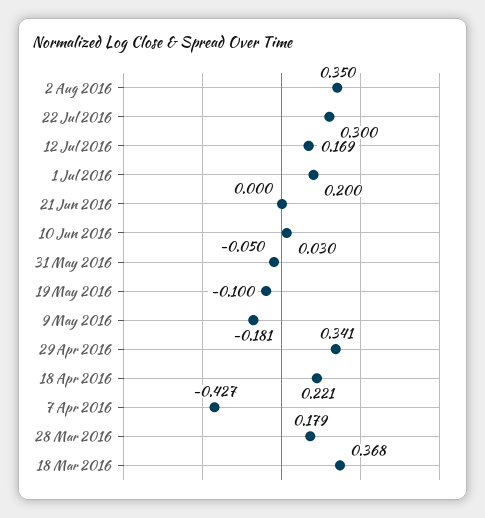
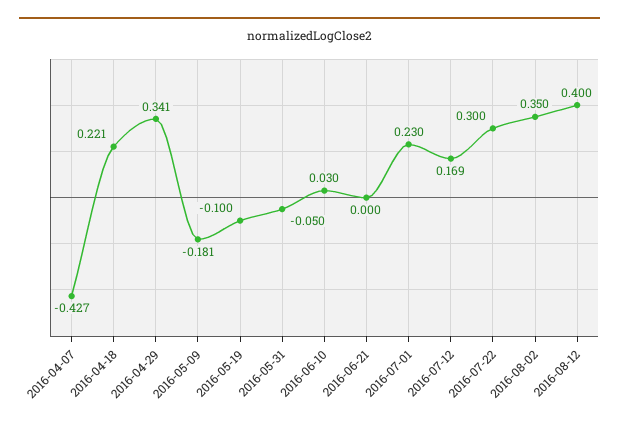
1 Jul 2016: 0.2 -> 0.23
28 Mar 2016: 0.179 -> none
18 Mar 2016: 0.368 -> none
2016-08-12: none -> 0.4

